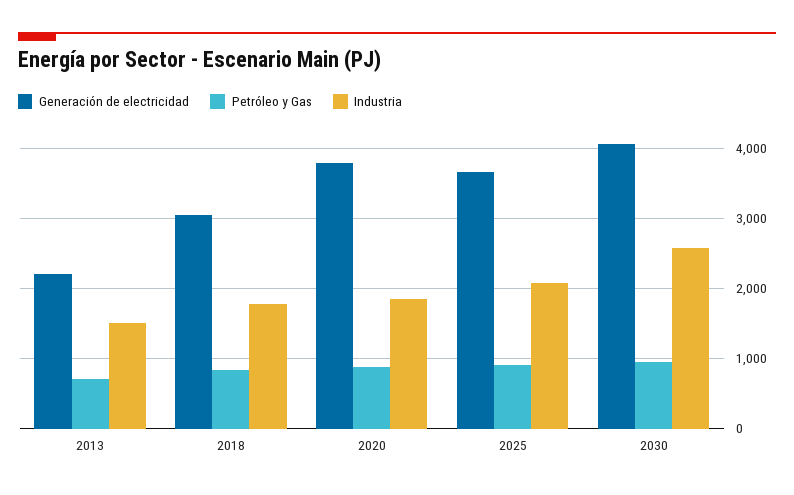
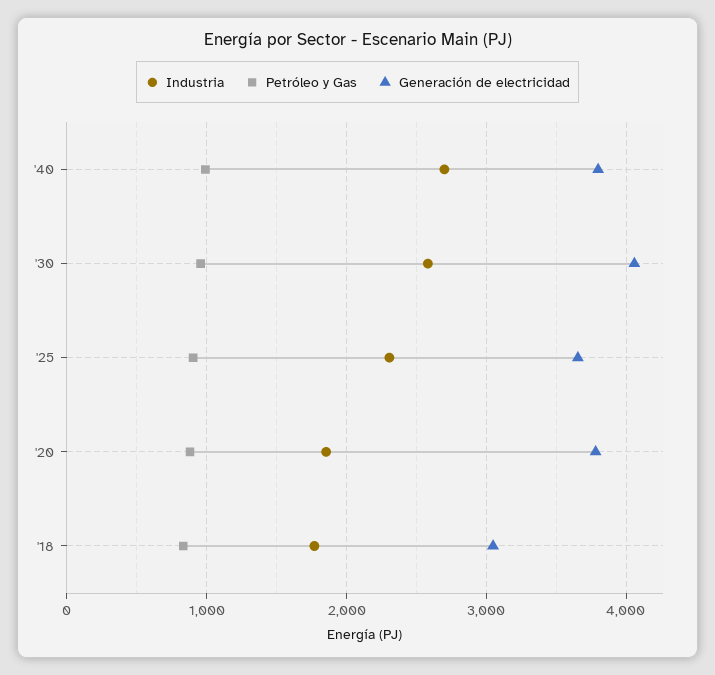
Generación de electricidad, 2013: 2200 -> none
Petróleo y Gas, 2013: 700 -> none
Industria, 2013: 1500 -> none
Industria, 2025: 2100 -> 2300
Industria, '40: none -> 2700
Petróleo y Gas, '40: none -> 1000
Generación de electricidad, '40: none -> 3800

